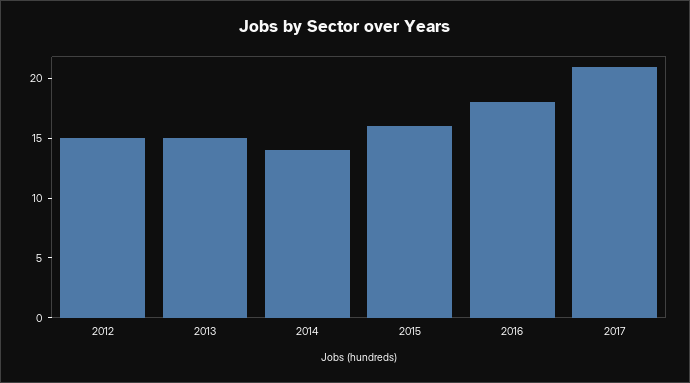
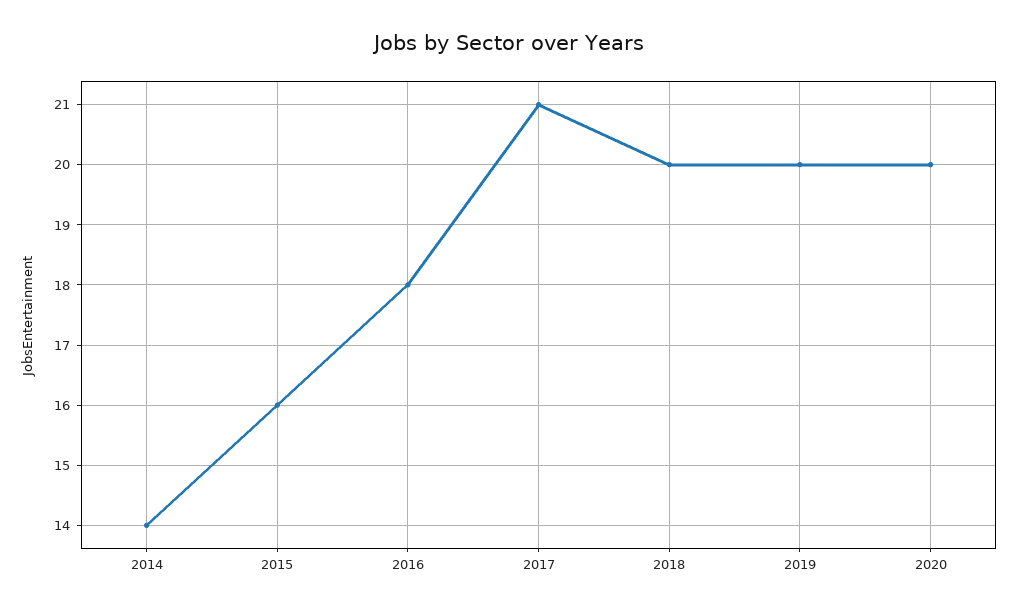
2012: 15 -> none
2013: 15 -> none
2018: none -> 20
2019: none -> 20
2020: none -> 20

